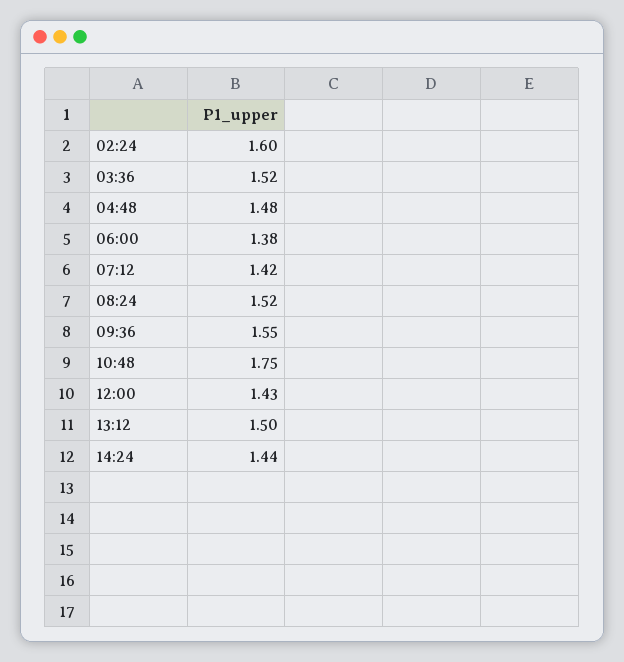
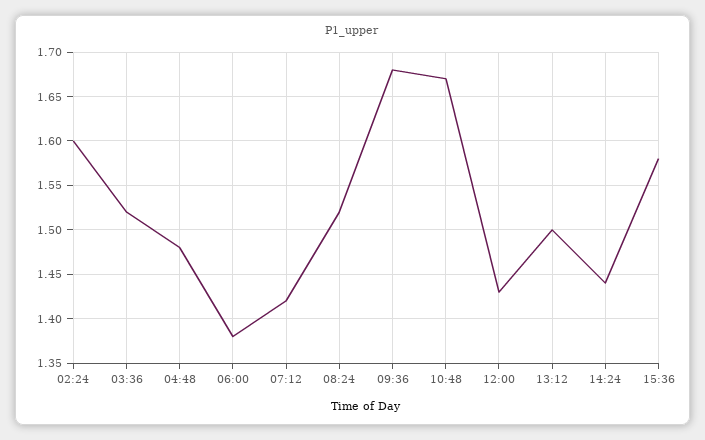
09:36: 1.55 -> 1.68
10:48: 1.75 -> 1.67
15:36: none -> 1.58

